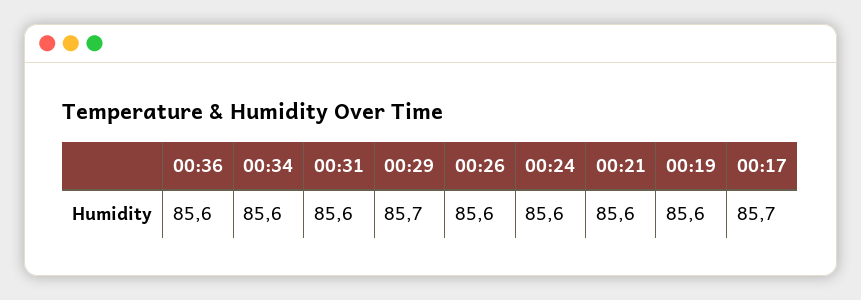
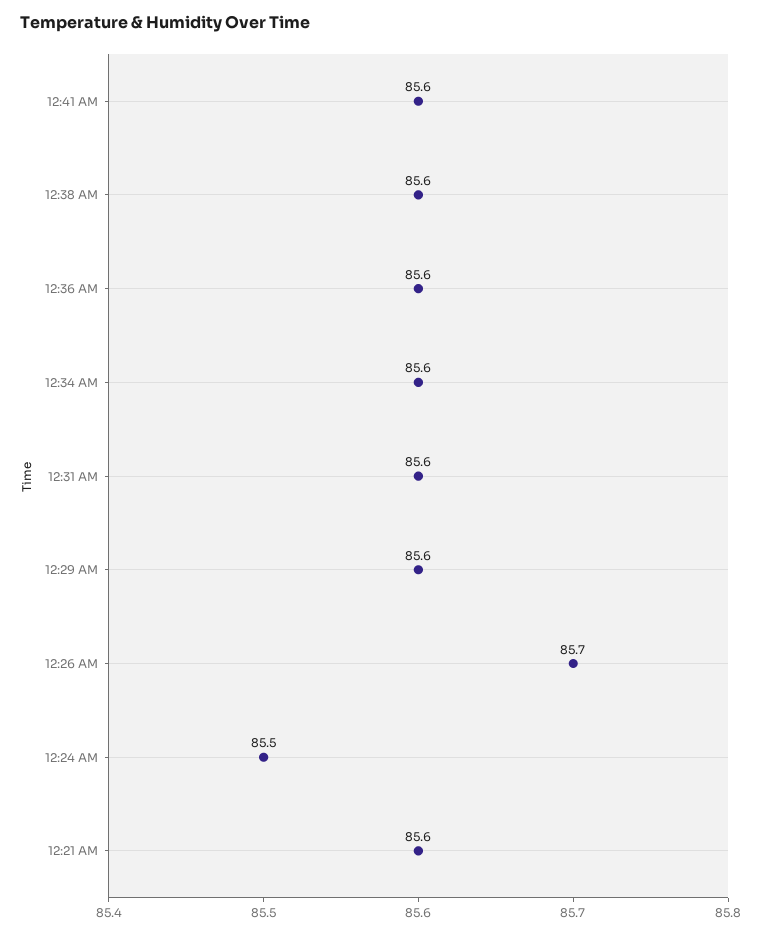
00:29: 85.7 -> 85.6
00:26: 85.6 -> 85.7
00:24: 85.6 -> 85.5
00:19: 85.6 -> none
00:17: 85.7 -> none
12:41 AM: none -> 85.6
12:38 AM: none -> 85.6

